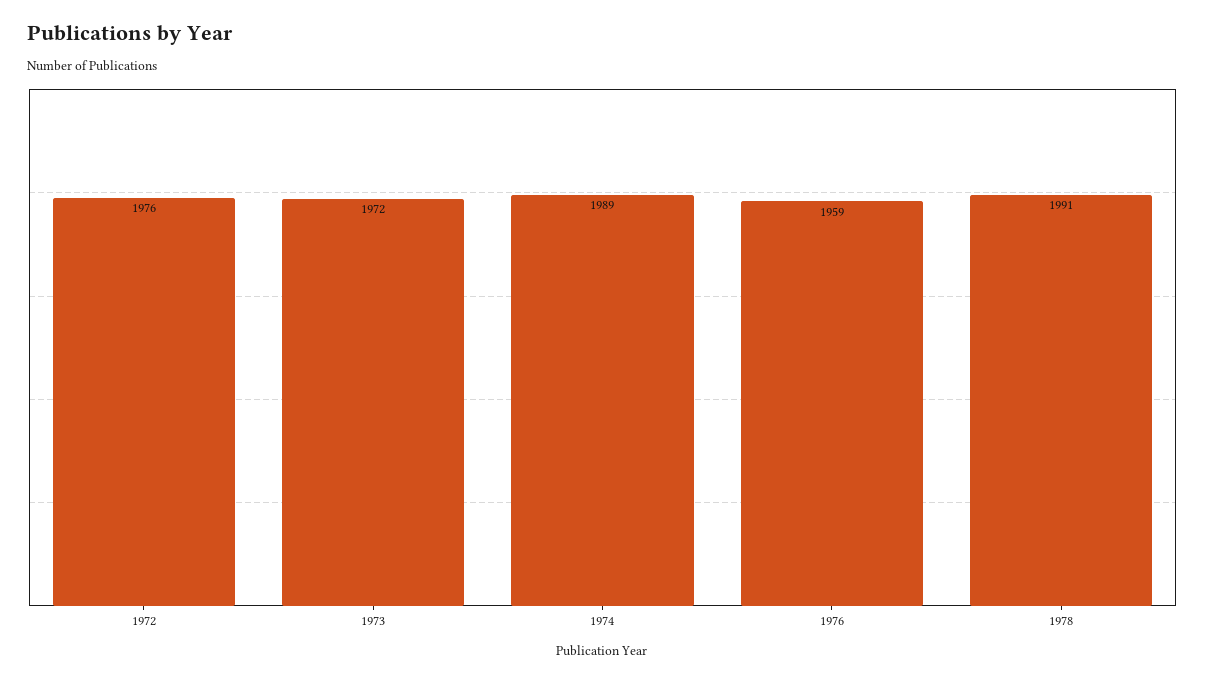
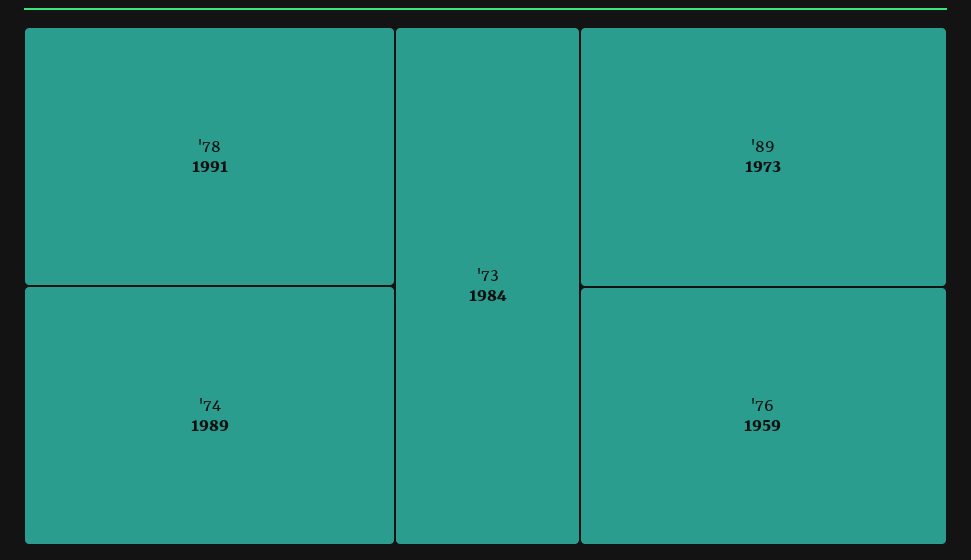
1972: 1976 -> none
1973: 1972 -> 1984
'89: none -> 1973

